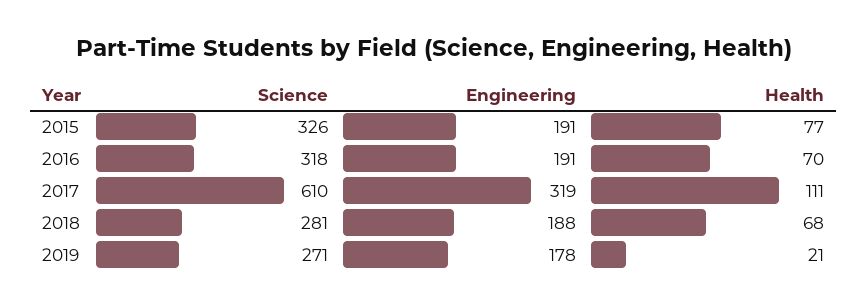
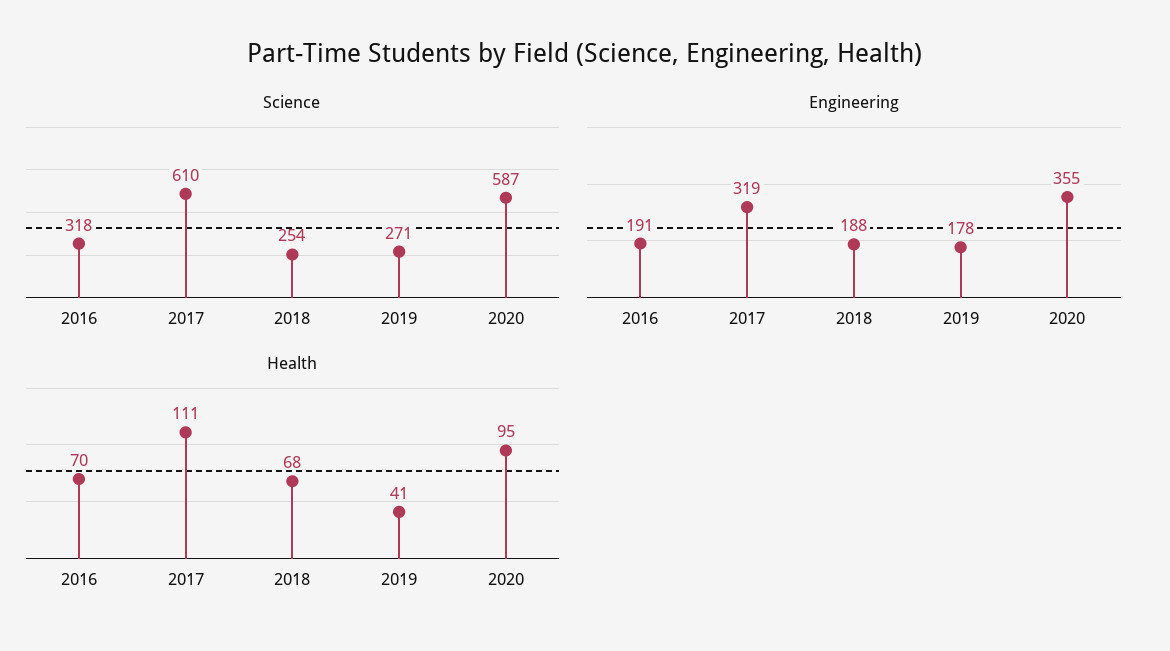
Science, 2015: 326 -> none
Engineering, 2015: 191 -> none
Health, 2015: 77 -> none
Science, 2018: 281 -> 254
Health, 2019: 21 -> 41
Science, 2020: none -> 587
Engineering, 2020: none -> 355
Health, 2020: none -> 95

